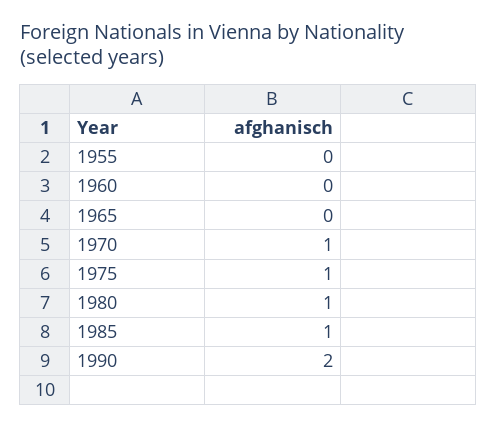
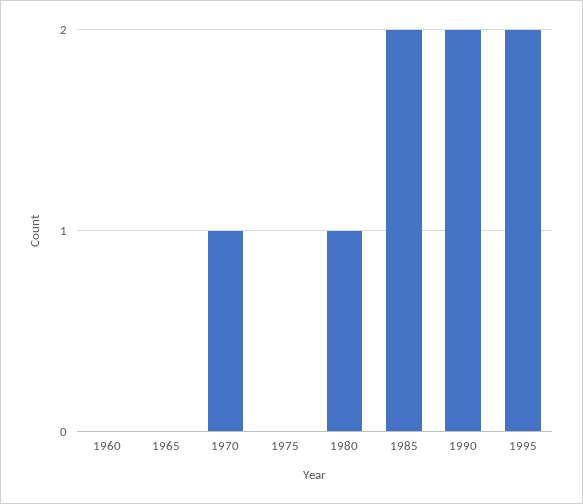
1955: 0 -> none
1975: 1 -> 0
1985: 1 -> 2
1995: none -> 2

